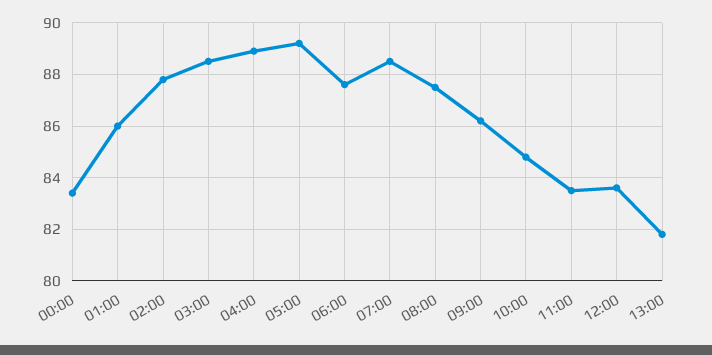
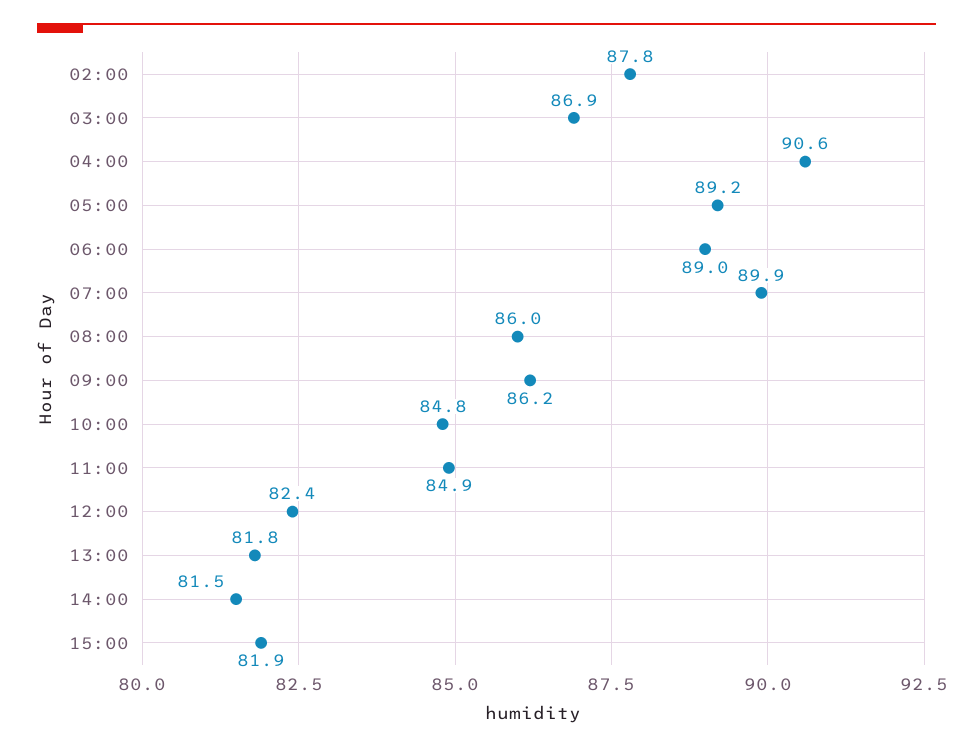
00:00: 83.5 -> none
01:00: 86 -> none
03:00: 88.5 -> 86.9
04:00: 89 -> 90.6
06:00: 87.5 -> 89
07:00: 88.5 -> 89.9
08:00: 87.5 -> 86
11:00: 83.5 -> 84.9
12:00: 83.5 -> 82.4
14:00: none -> 81.5
15:00: none -> 81.9

